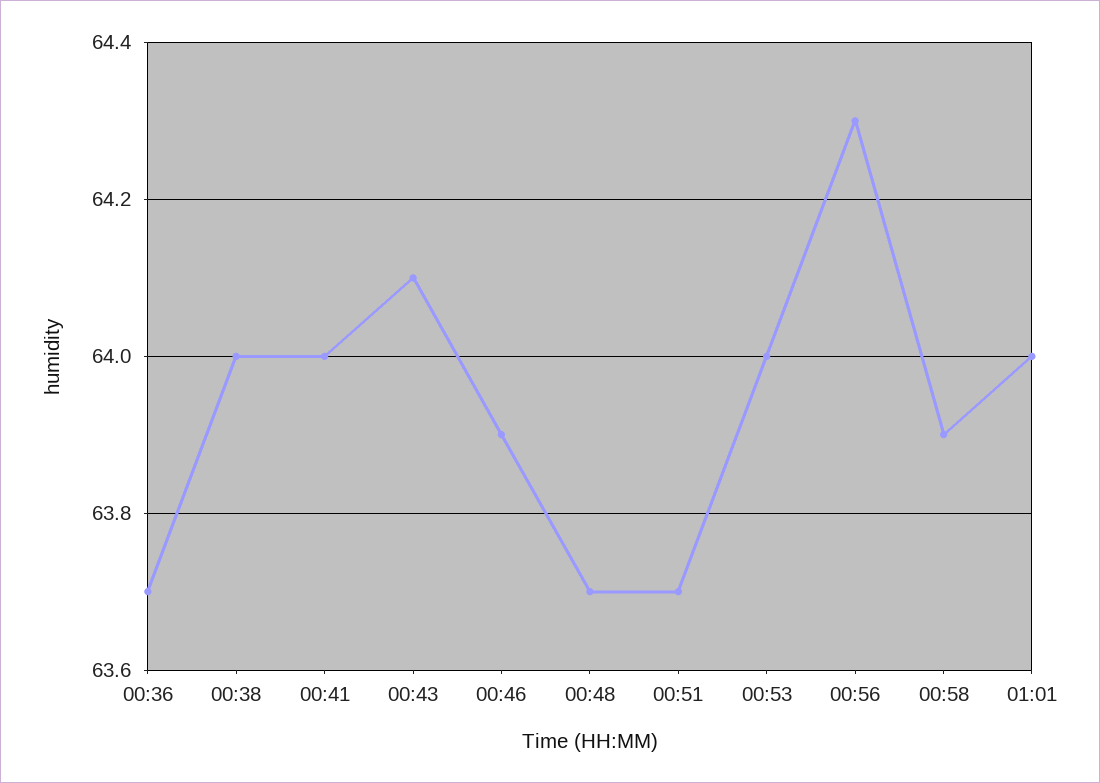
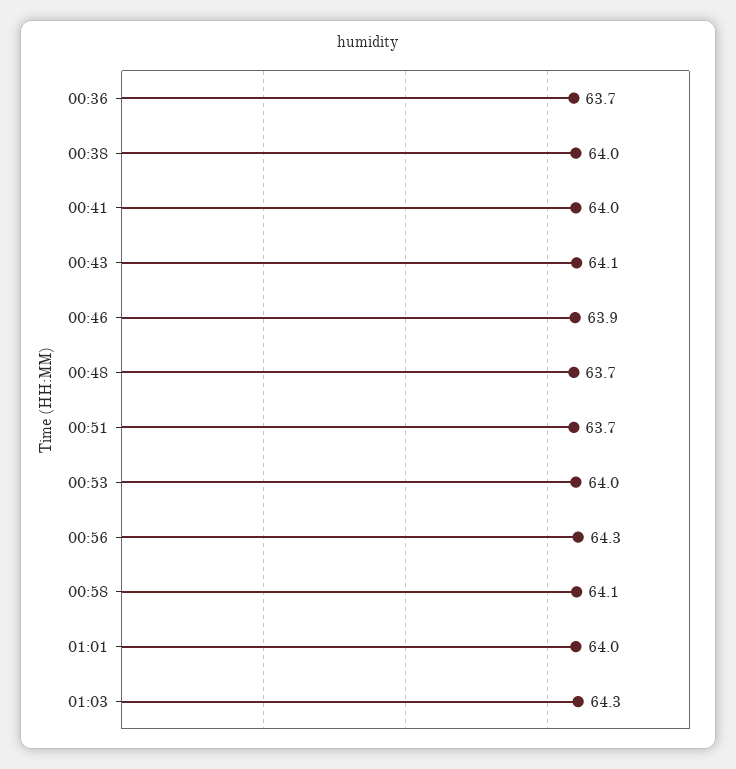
00:58: 63.9 -> 64.1
01:03: none -> 64.3

